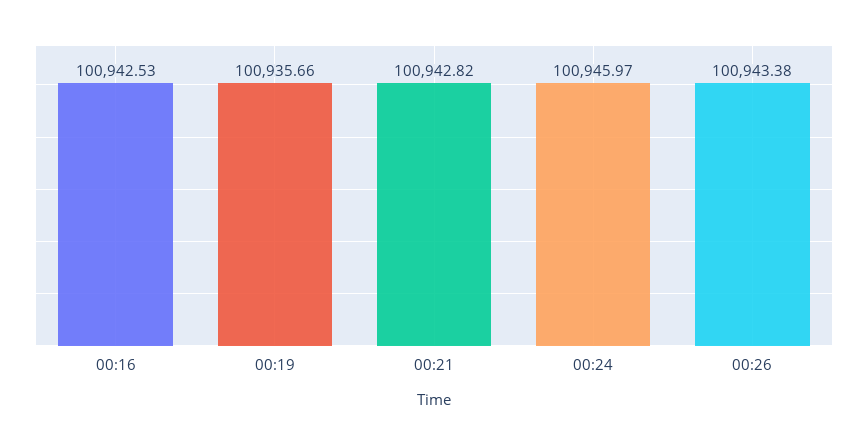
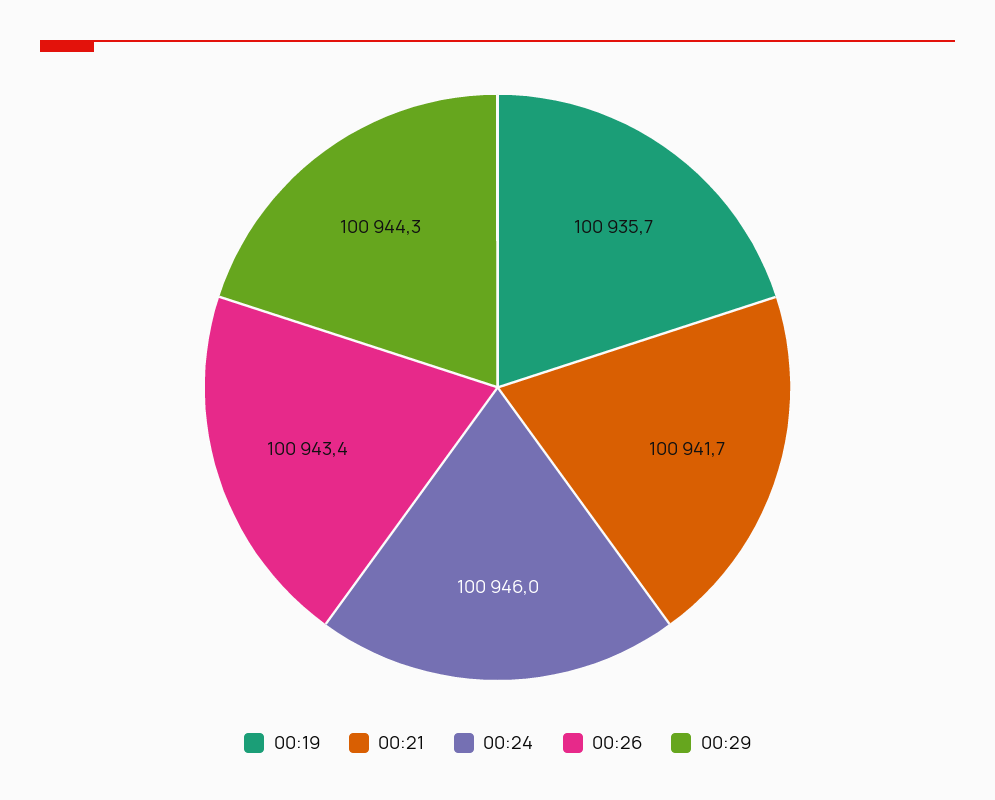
00:16: 100942.53 -> none
00:21: 100942.82 -> 100941.7
00:29: none -> 100944.3

